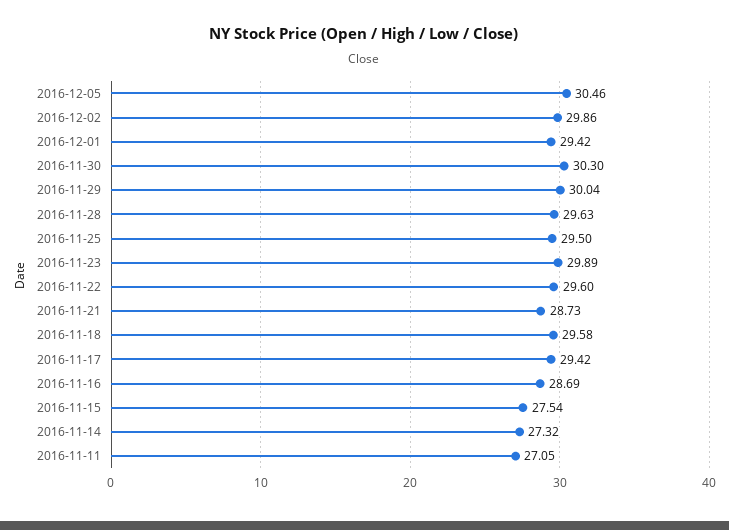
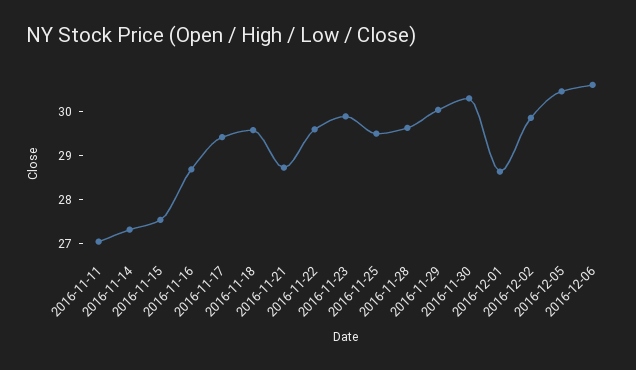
2016-12-01: 29.42 -> 28.6
2016-12-06: none -> 30.6

